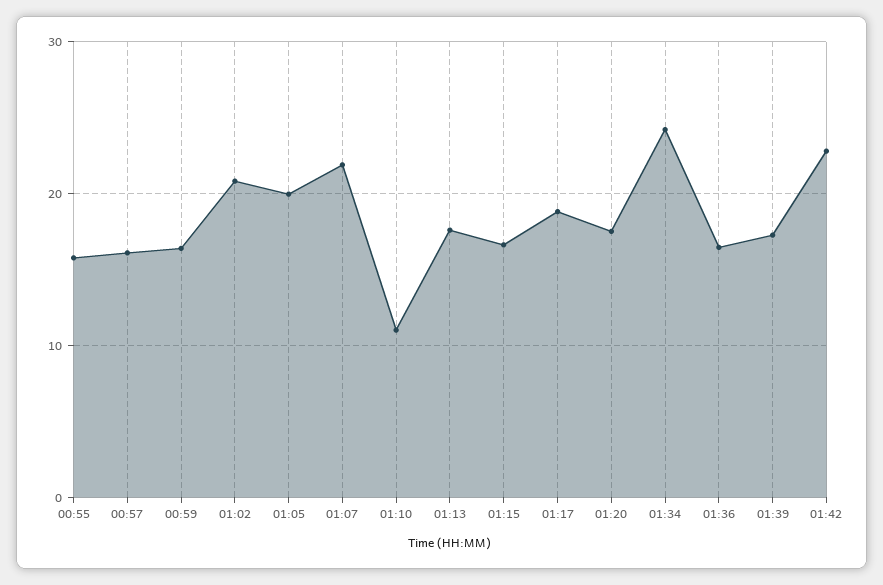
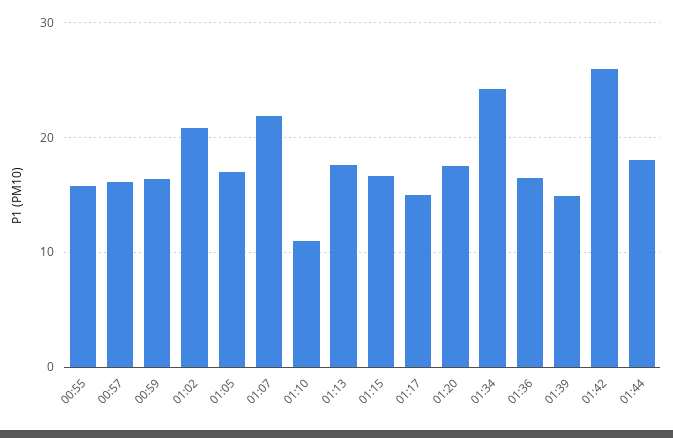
01:05: 20 -> 17
01:17: 19 -> 15
01:39: 17 -> 15
01:42: 23 -> 26
01:44: none -> 18

